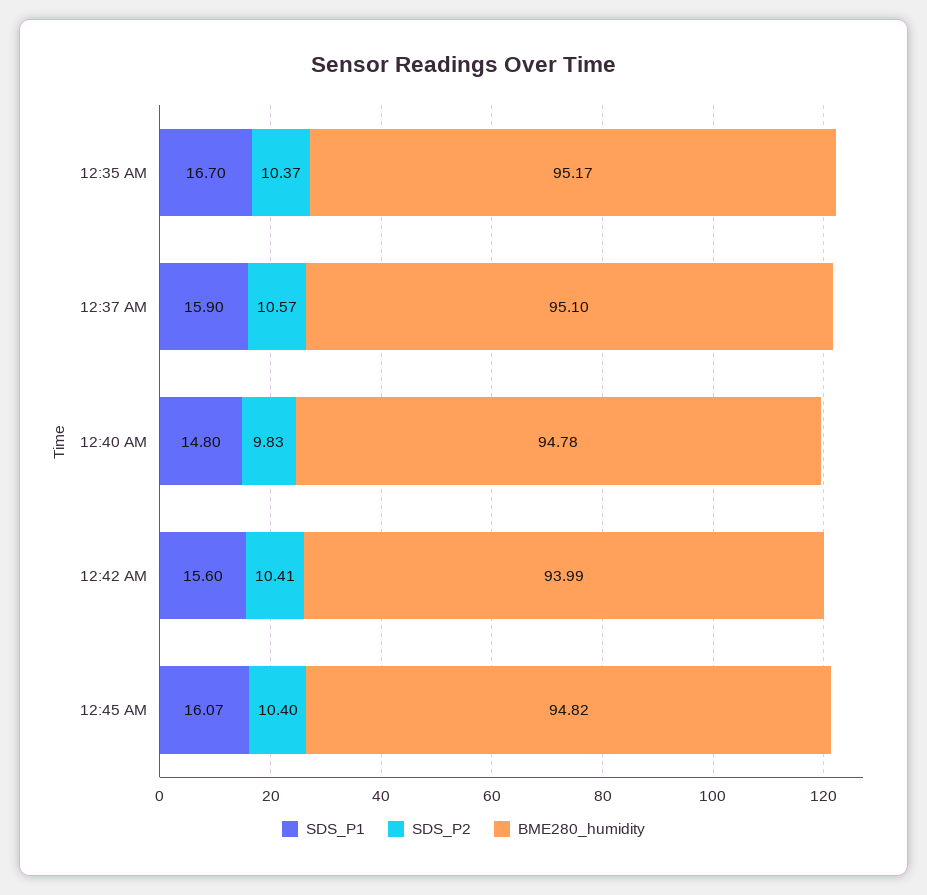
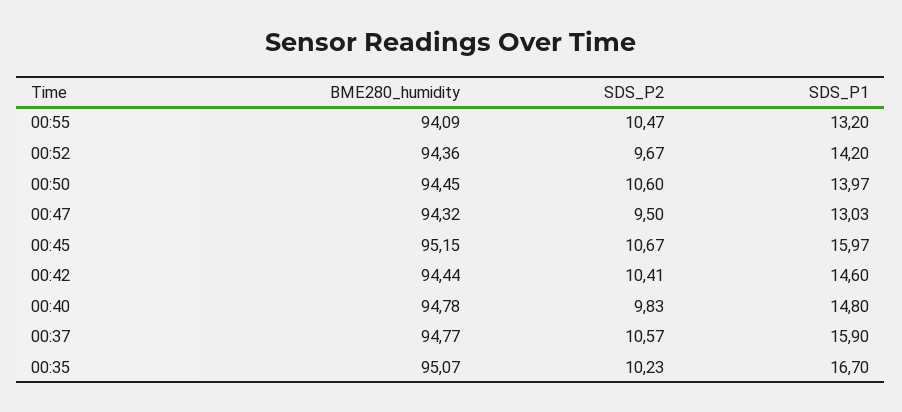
SDS_P2, 12:35 AM: 10.37 -> 10.23
BME280_humidity, 12:35 AM: 95.17 -> 95.07
BME280_humidity, 12:37 AM: 95.1 -> 94.77
SDS_P1, 12:42 AM: 15.6 -> 14.6
BME280_humidity, 12:42 AM: 93.99 -> 94.44
SDS_P1, 12:45 AM: 16.07 -> 15.97
SDS_P2, 12:45 AM: 10.4 -> 10.67
BME280_humidity, 12:45 AM: 94.82 -> 95.15
BME280_humidity, 00:55: none -> 94.09
SDS_P2, 00:55: none -> 10.47
SDS_P1, 00:55: none -> 13.2
BME280_humidity, 00:52: none -> 94.36
SDS_P2, 00:52: none -> 9.67
SDS_P1, 00:52: none -> 14.2
BME280_humidity, 00:50: none -> 94.45
SDS_P2, 00:50: none -> 10.6
SDS_P1, 00:50: none -> 13.97
BME280_humidity, 00:47: none -> 94.32
SDS_P2, 00:47: none -> 9.5
SDS_P1, 00:47: none -> 13.03

